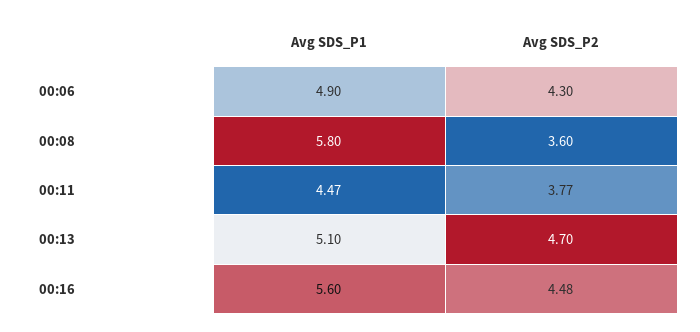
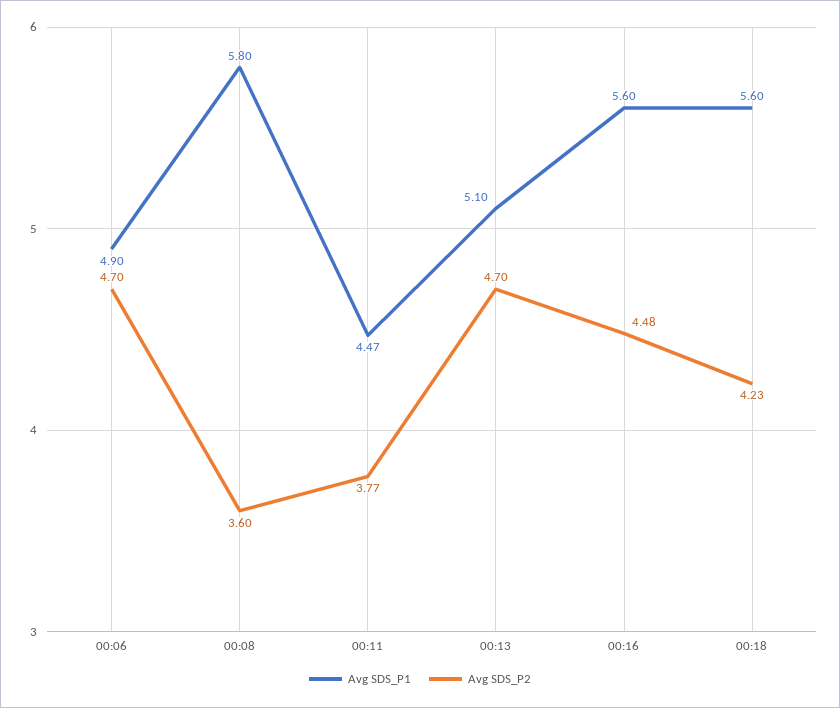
Avg SDS_P2, 00:06: 4.3 -> 4.7
Avg SDS_P1, 00:18: none -> 5.6
Avg SDS_P2, 00:18: none -> 4.23

